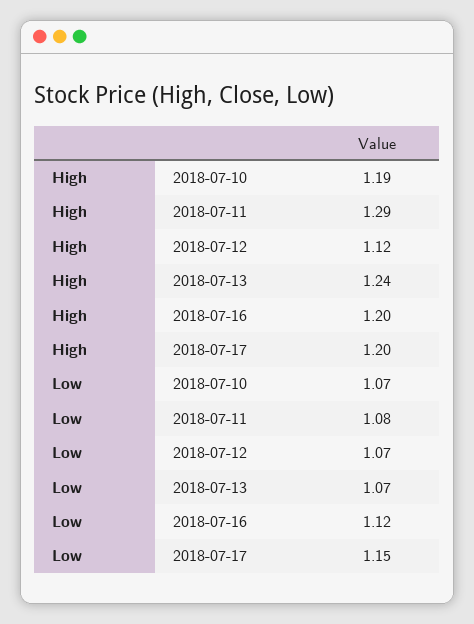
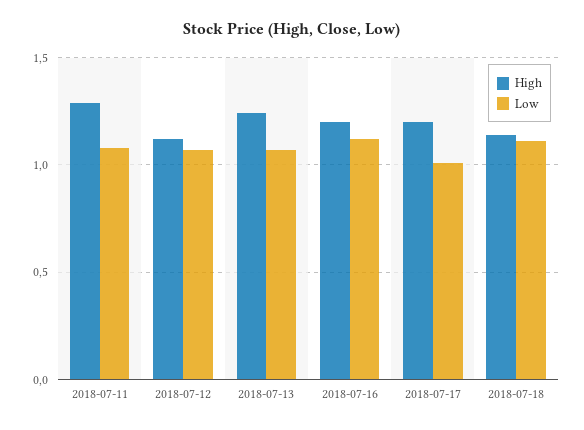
High, 2018-07-10: 1.19 -> none
Low, 2018-07-10: 1.07 -> none
Low, 2018-07-17: 1.15 -> 1
High, 2018-07-18: none -> 1.15
Low, 2018-07-18: none -> 1.1

